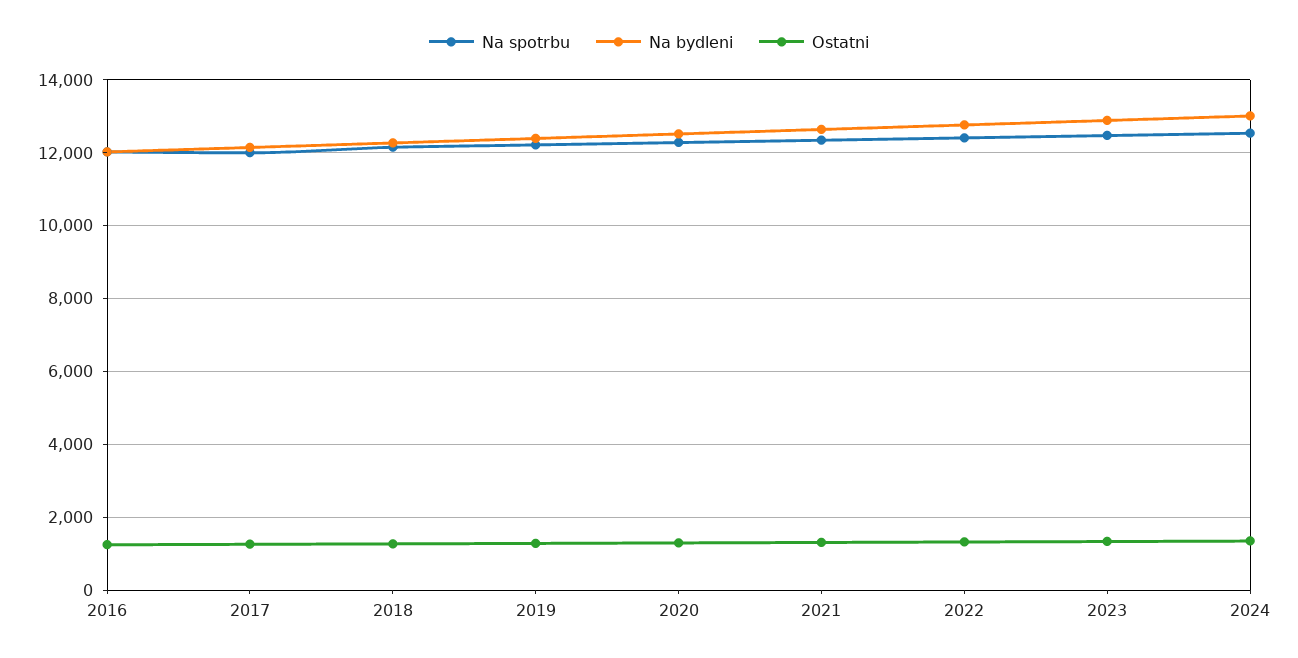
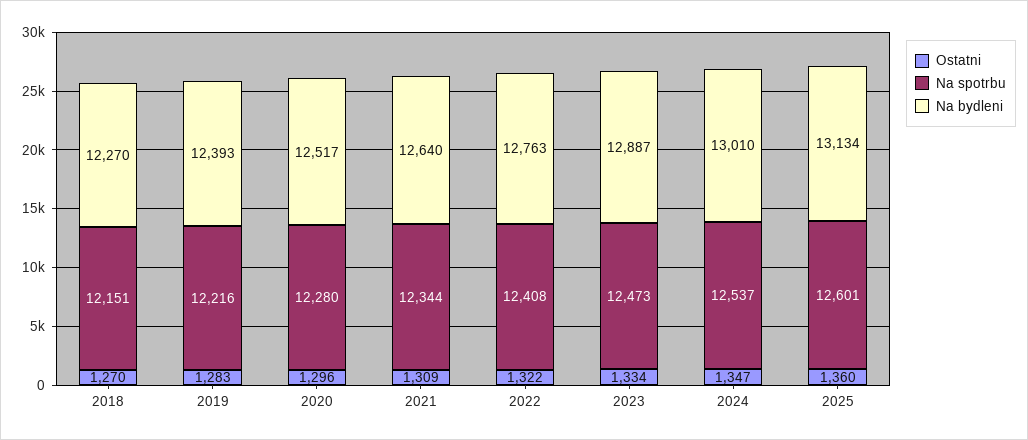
Na spotrbu, 2016: 12000 -> none
Na bydleni, 2016: 12000 -> none
Ostatni, 2016: 1200 -> none
Na spotrbu, 2017: 12000 -> none
Na bydleni, 2017: 12200 -> none
Ostatni, 2017: 1200 -> none
Ostatni, 2025: none -> 1360
Na spotrbu, 2025: none -> 12601
Na bydleni, 2025: none -> 13134

